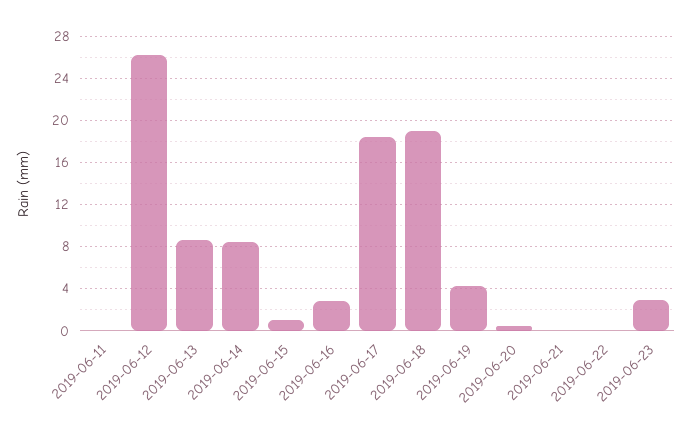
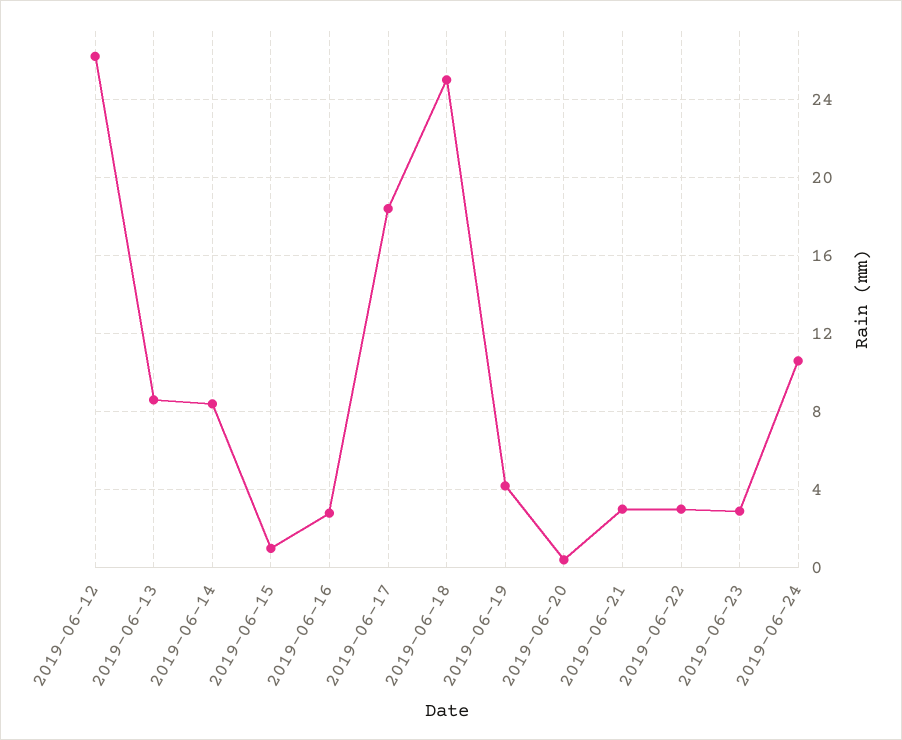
2019-06-11: 0 -> none
2019-06-18: 19 -> 25
2019-06-21: 0 -> 3
2019-06-22: 0 -> 3
2019-06-24: none -> 10.5

